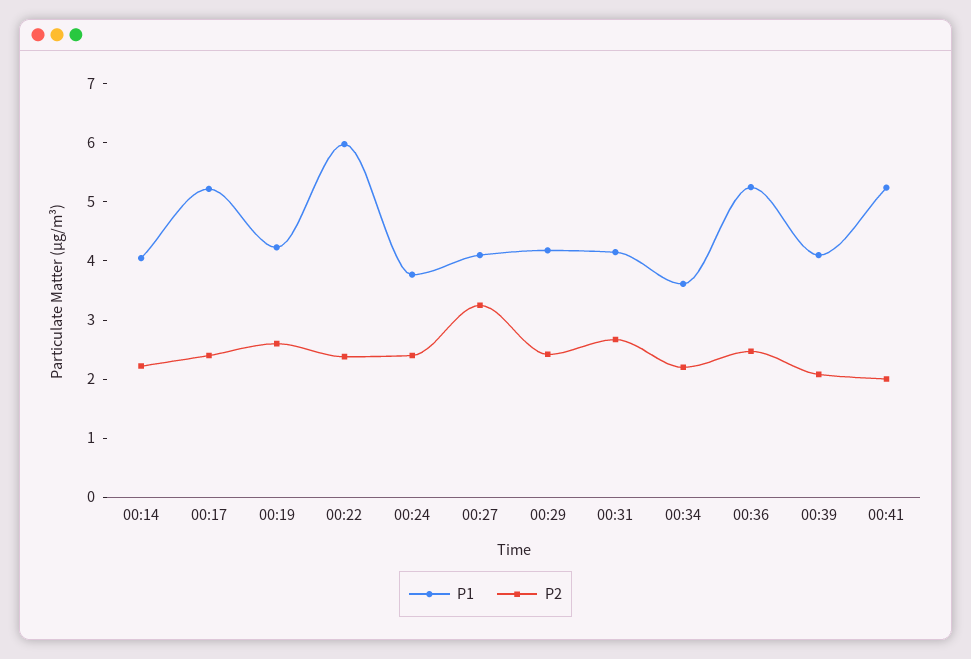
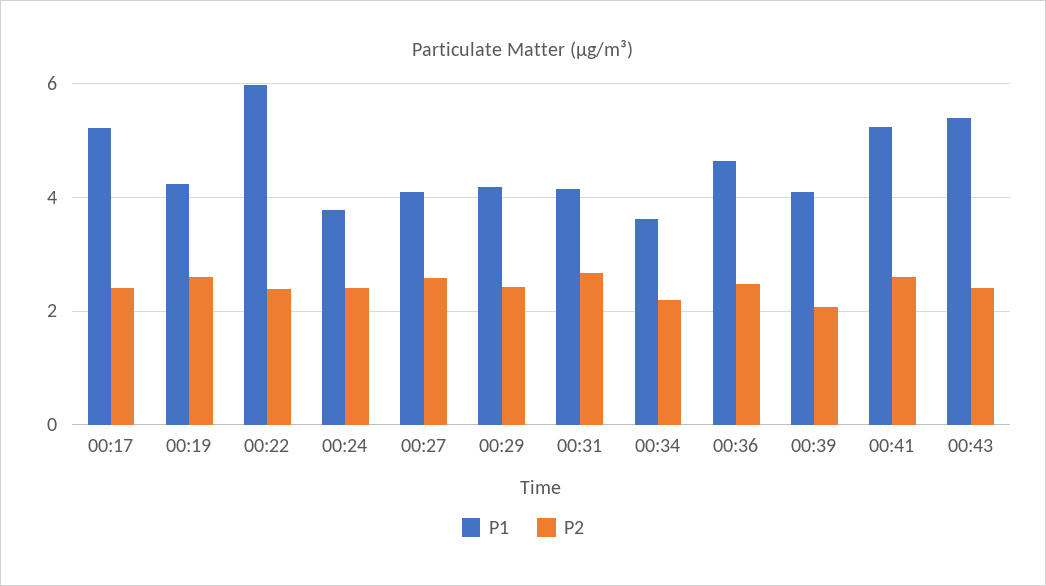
P1, 00:14: 4 -> none
P2, 00:14: 2.2 -> none
P2, 00:27: 3.2 -> 2.6
P1, 00:36: 5.2 -> 4.6
P2, 00:41: 2 -> 2.6
P1, 00:43: none -> 5.4
P2, 00:43: none -> 2.4

